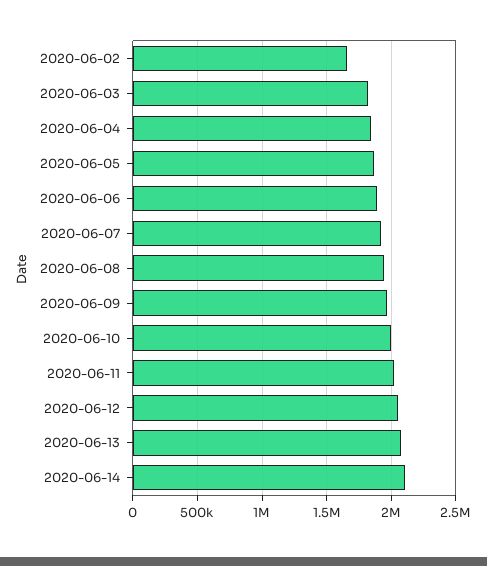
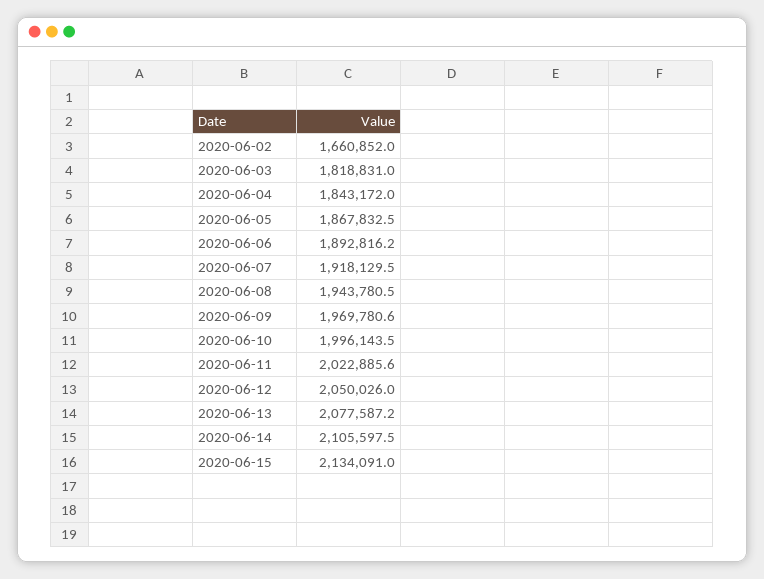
2020-06-15: none -> 2134091

